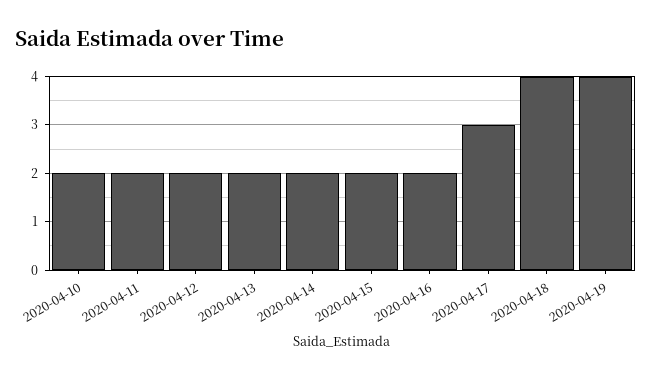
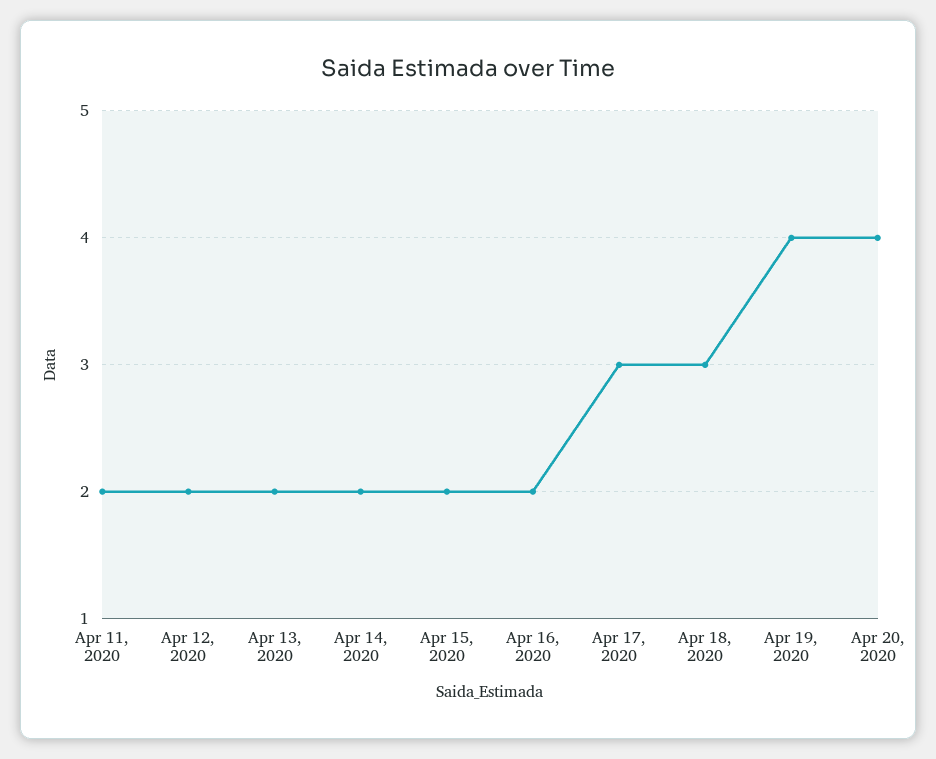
2020-04-10: 2 -> none
2020-04-18: 4 -> 3
Apr 20, 2020: none -> 4

